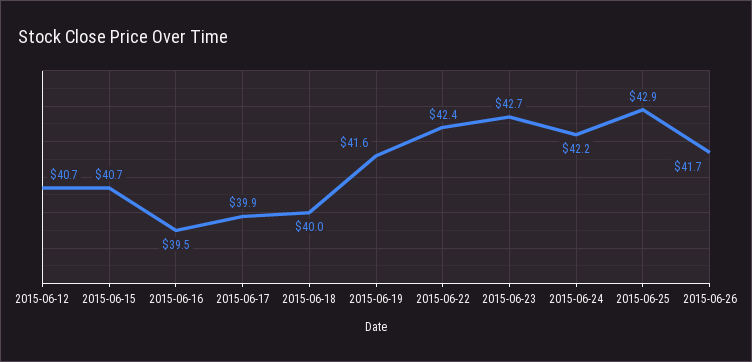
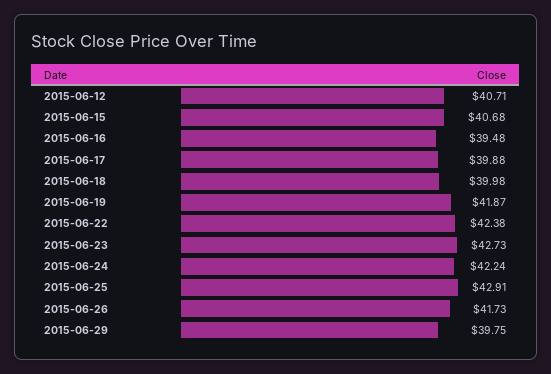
2015-06-19: 41.6 -> 41.87
2015-06-29: none -> 39.75

